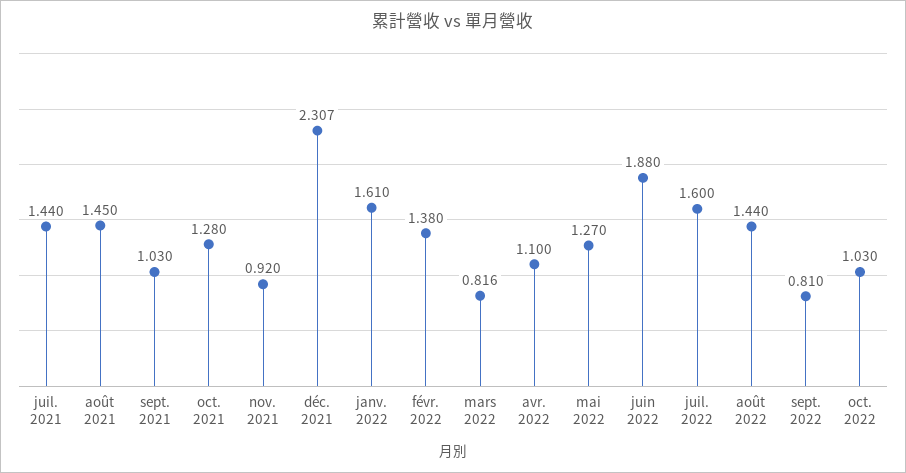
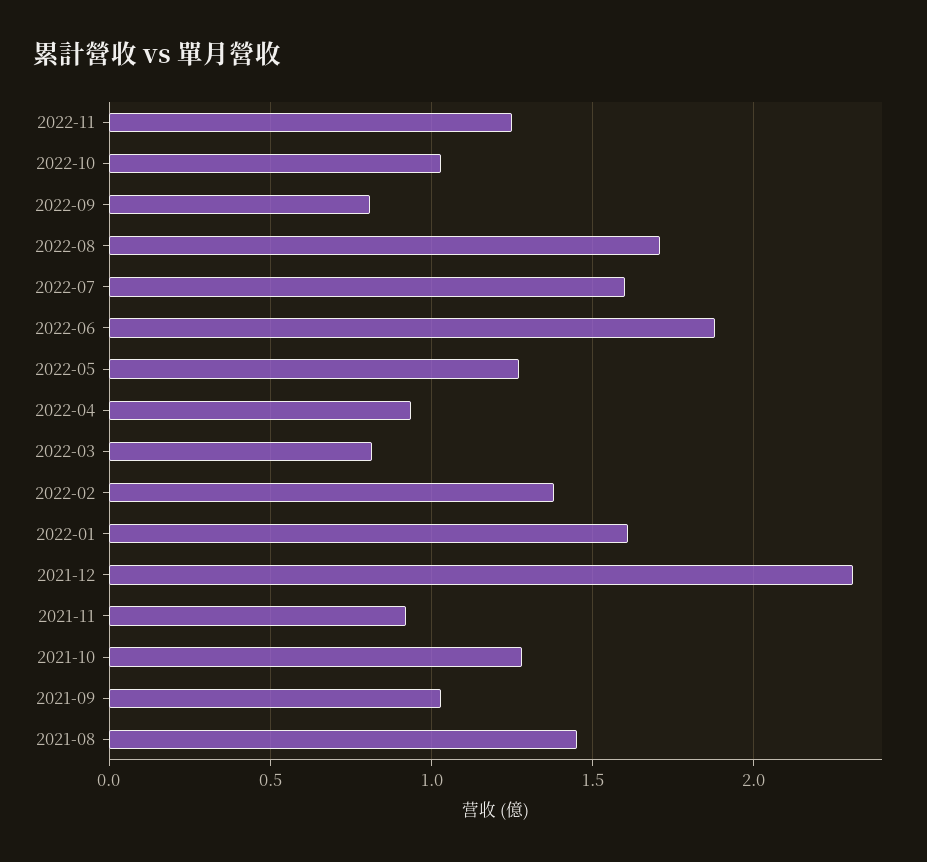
juil. 2021: 1.44 -> none
avr. 2022: 1.1 -> 0.95
août 2022: 1.44 -> 1.7
2022-11: none -> 1.25

